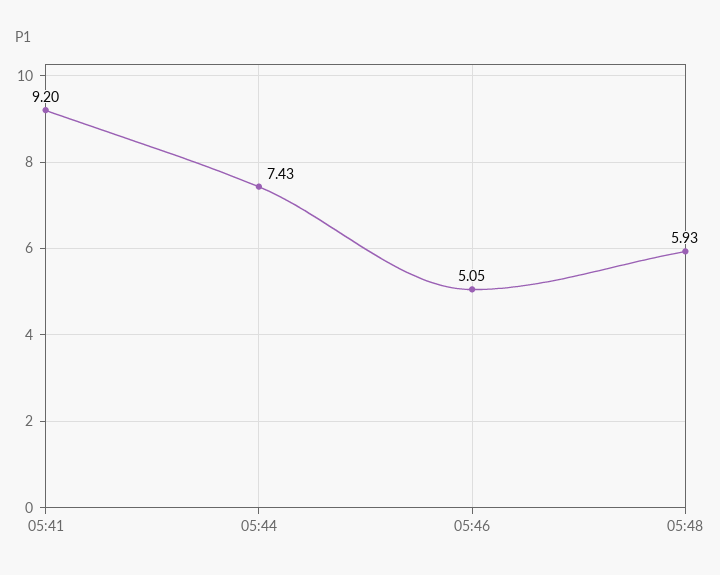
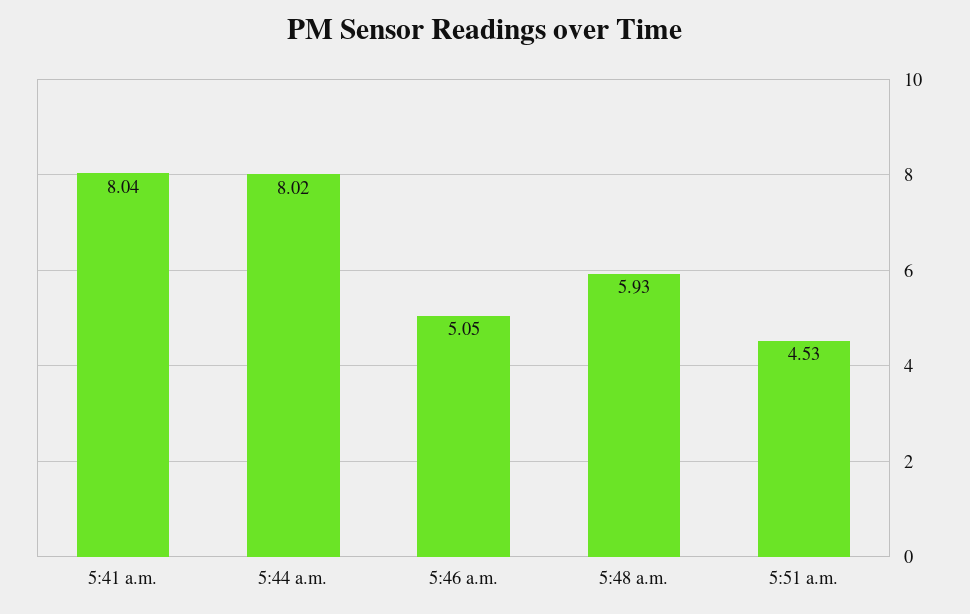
05:41: 9.2 -> 8.04
05:44: 7.43 -> 8.02
5:51 a.m.: none -> 4.53

